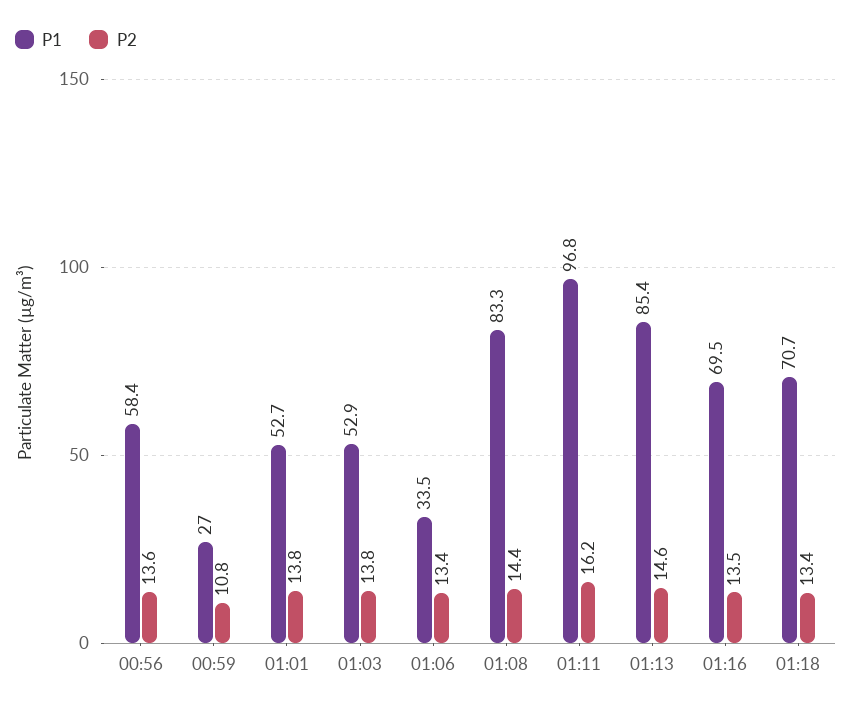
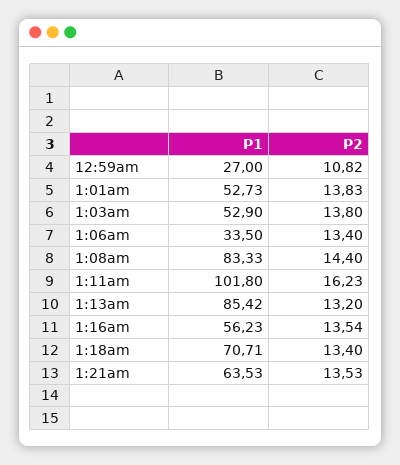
P1, 00:56: 58.4 -> none
P2, 00:56: 13.6 -> none
P1, 01:11: 96.8 -> 101.8
P2, 01:13: 14.6 -> 13.2
P1, 01:16: 69.5 -> 56.23
P1, 1:21am: none -> 63.53
P2, 1:21am: none -> 13.53

